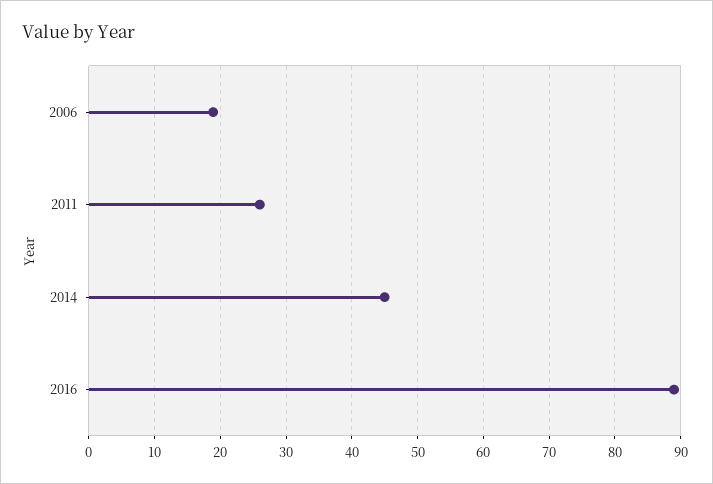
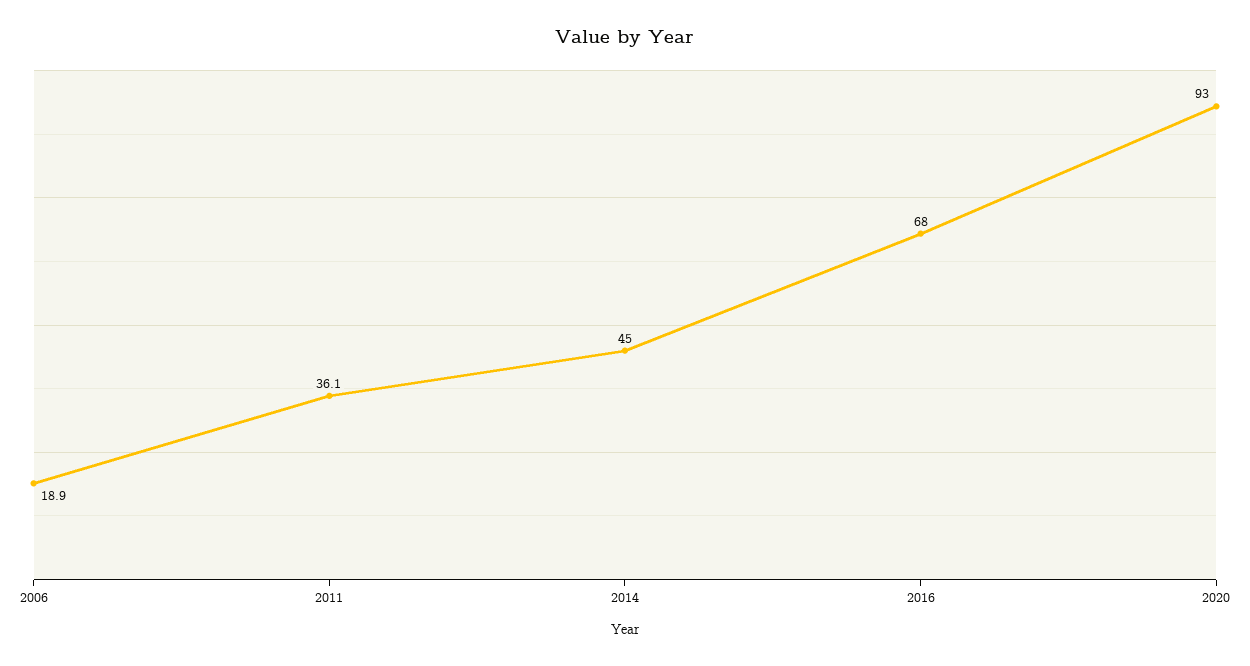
2011: 26 -> 36.1
2016: 89 -> 68
2020: none -> 93

